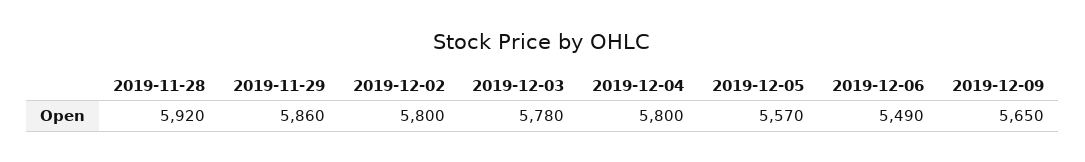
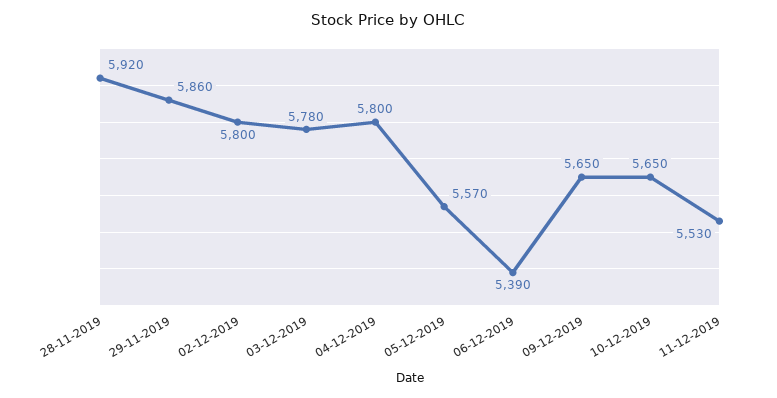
2019-12-06: 5490 -> 5390
10-12-2019: none -> 5650
11-12-2019: none -> 5530

